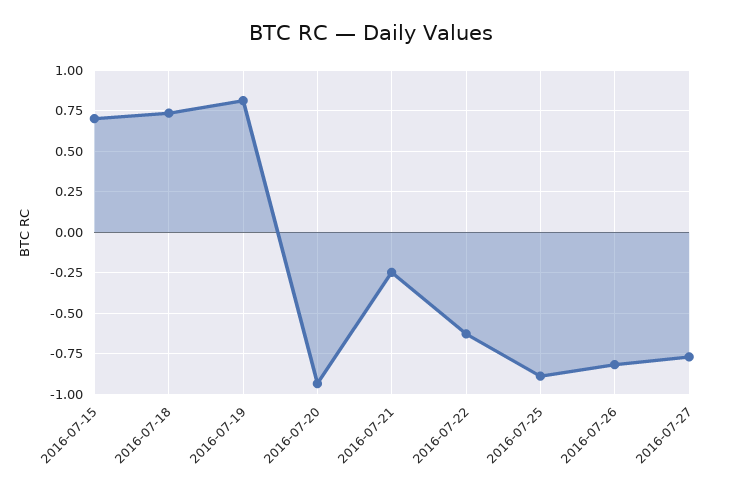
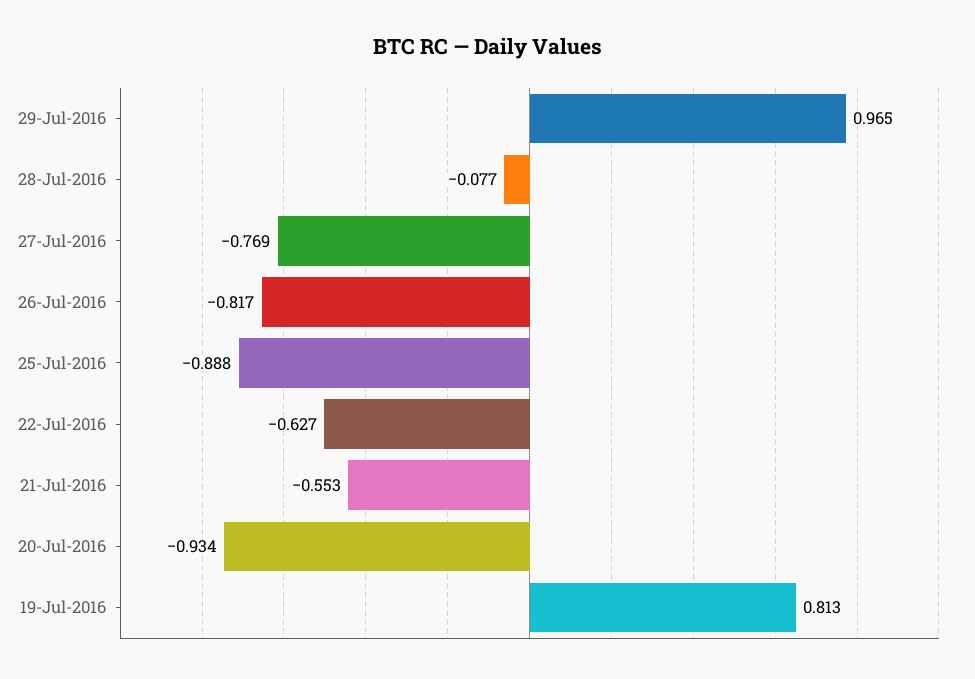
2016-07-15: 0.7 -> none
2016-07-18: 0.75 -> none
2016-07-21: -0.25 -> -0.553
29-Jul-2016: none -> 0.965
28-Jul-2016: none -> -0.077

